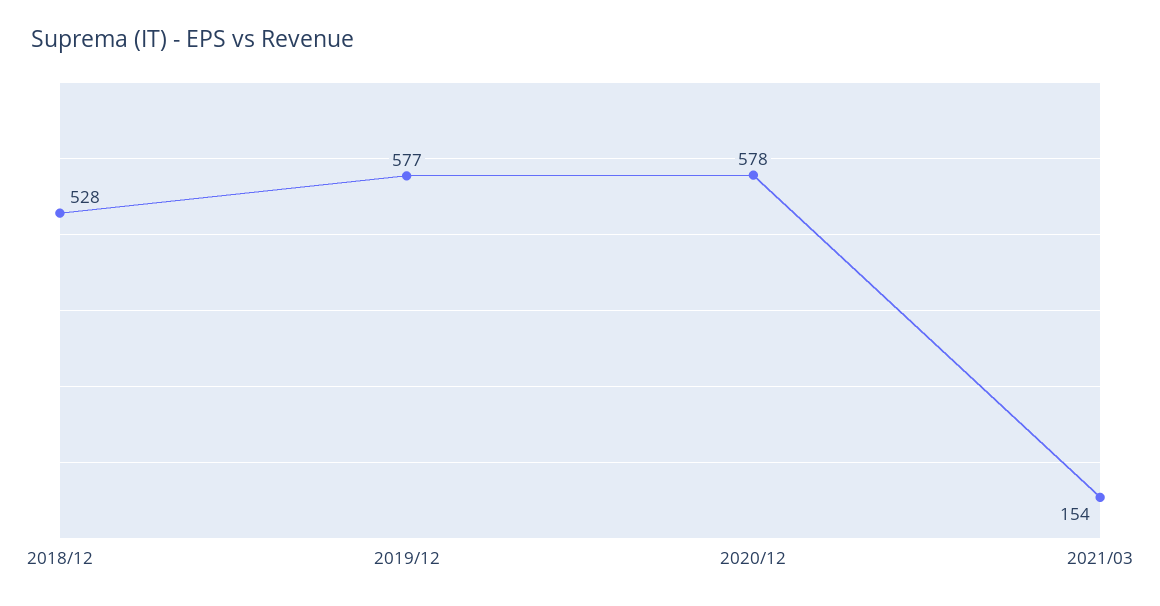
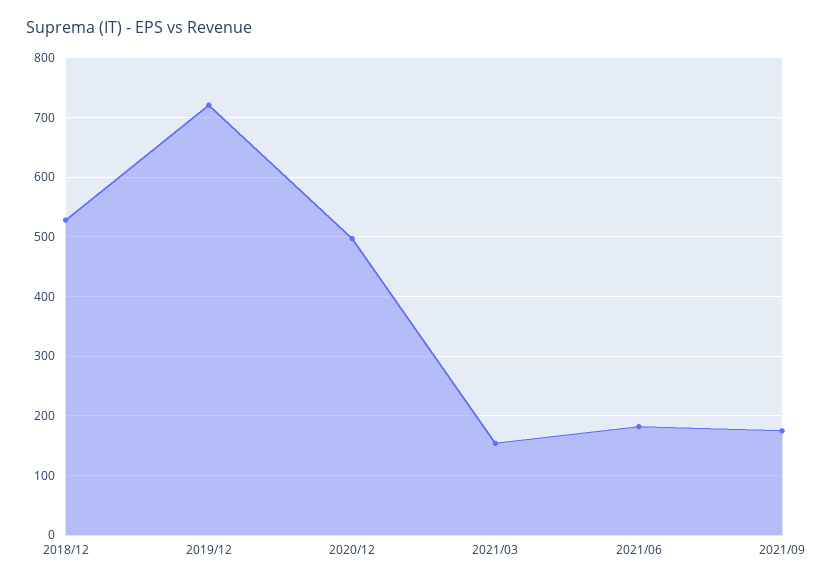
2019/12: 577 -> 720
2020/12: 578 -> 500
2021/06: none -> 180
2021/09: none -> 180

